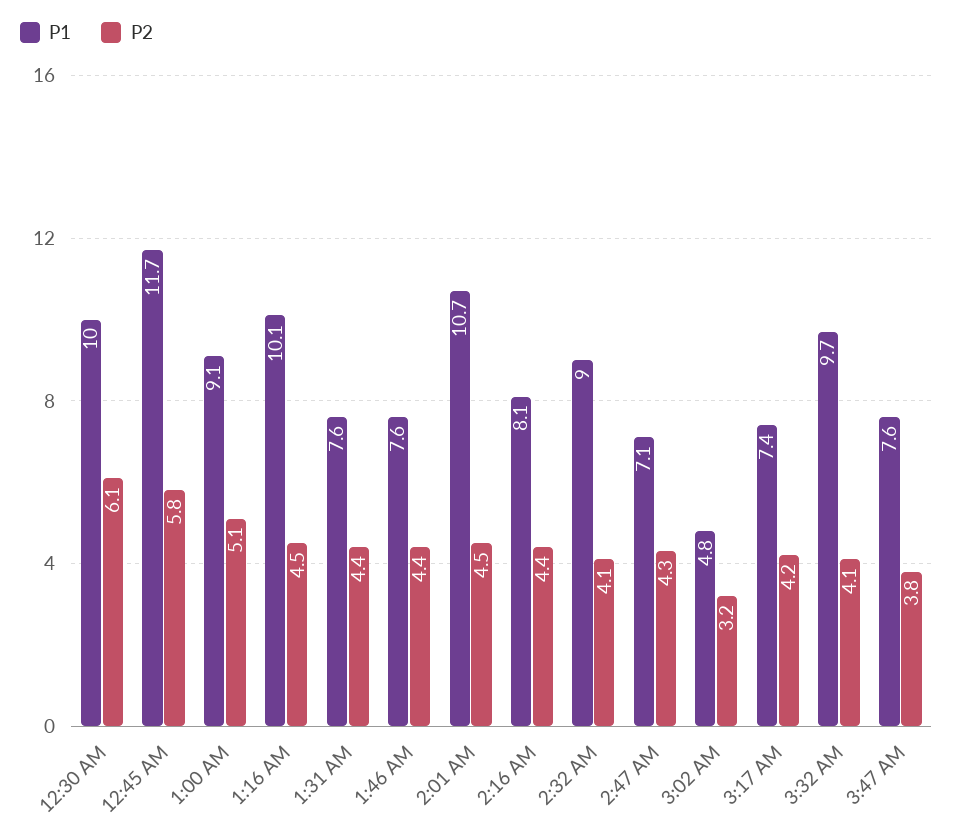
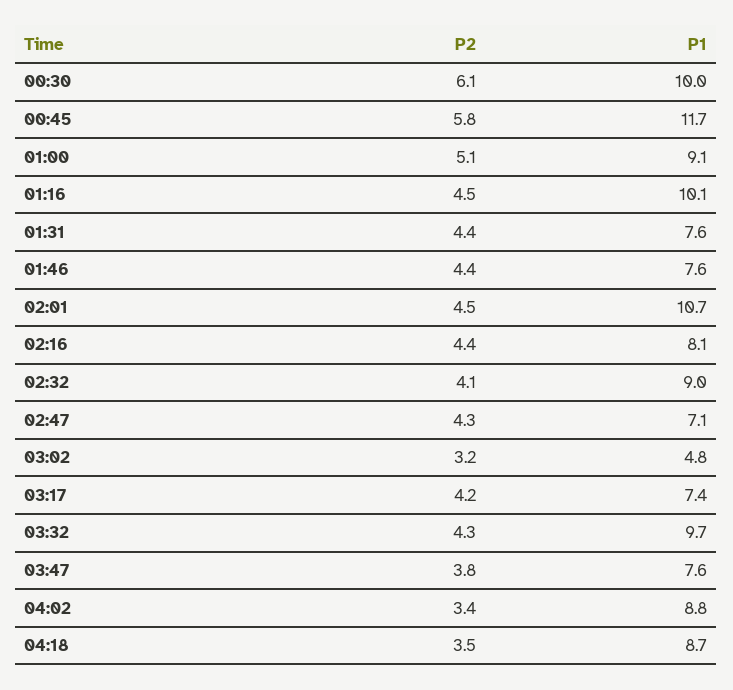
P2, 3:32 AM: 4.1 -> 4.3
P2, 04:02: none -> 3.4
P1, 04:02: none -> 8.8
P2, 04:18: none -> 3.5
P1, 04:18: none -> 8.7

